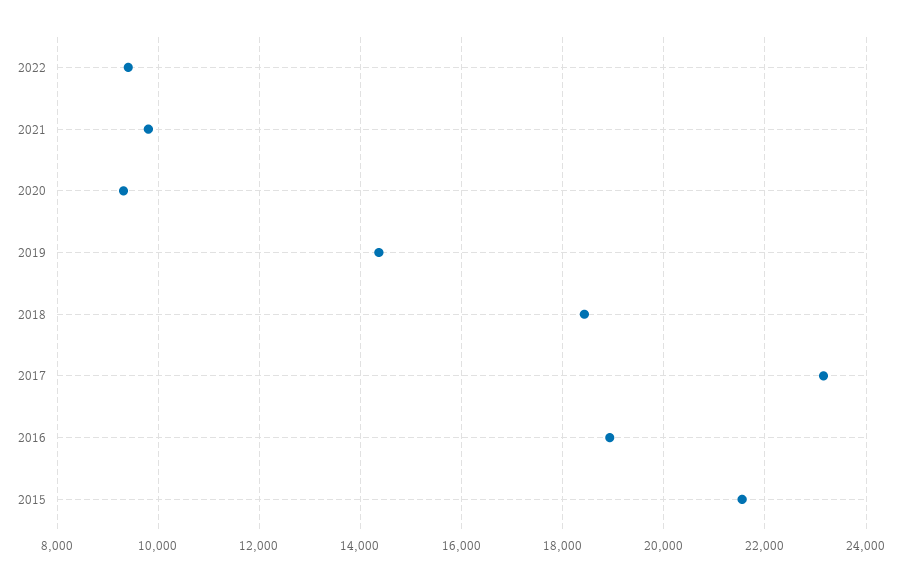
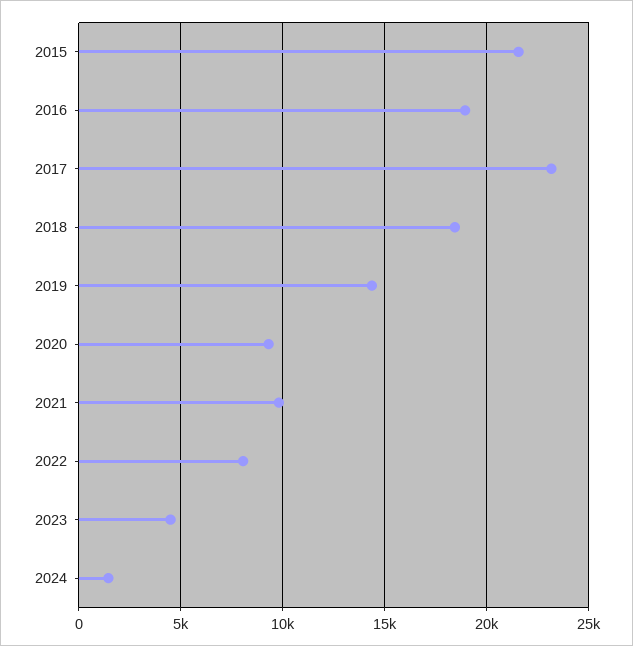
2022: 9400 -> 8000
2023: none -> 4500
2024: none -> 1500

